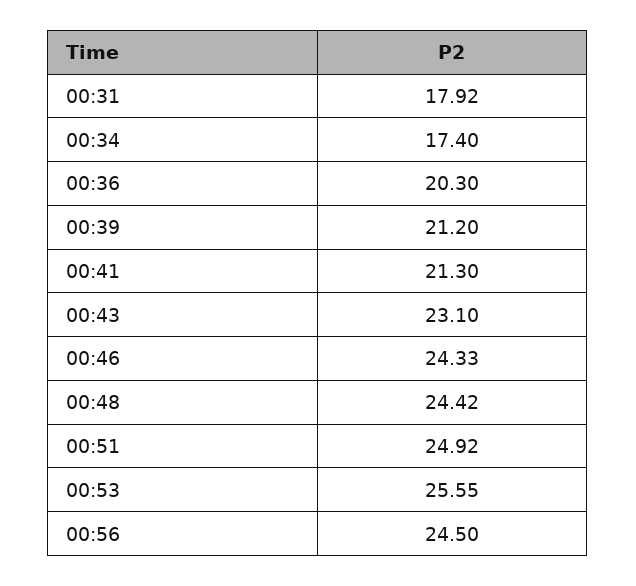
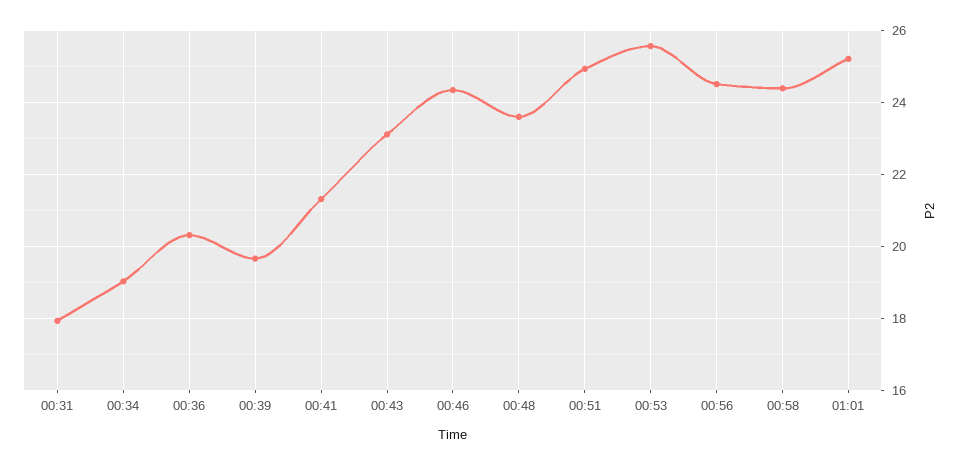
00:34: 17.4 -> 19
00:39: 21.2 -> 19.6
00:48: 24.42 -> 23.6
00:58: none -> 24.4
01:01: none -> 25.2

